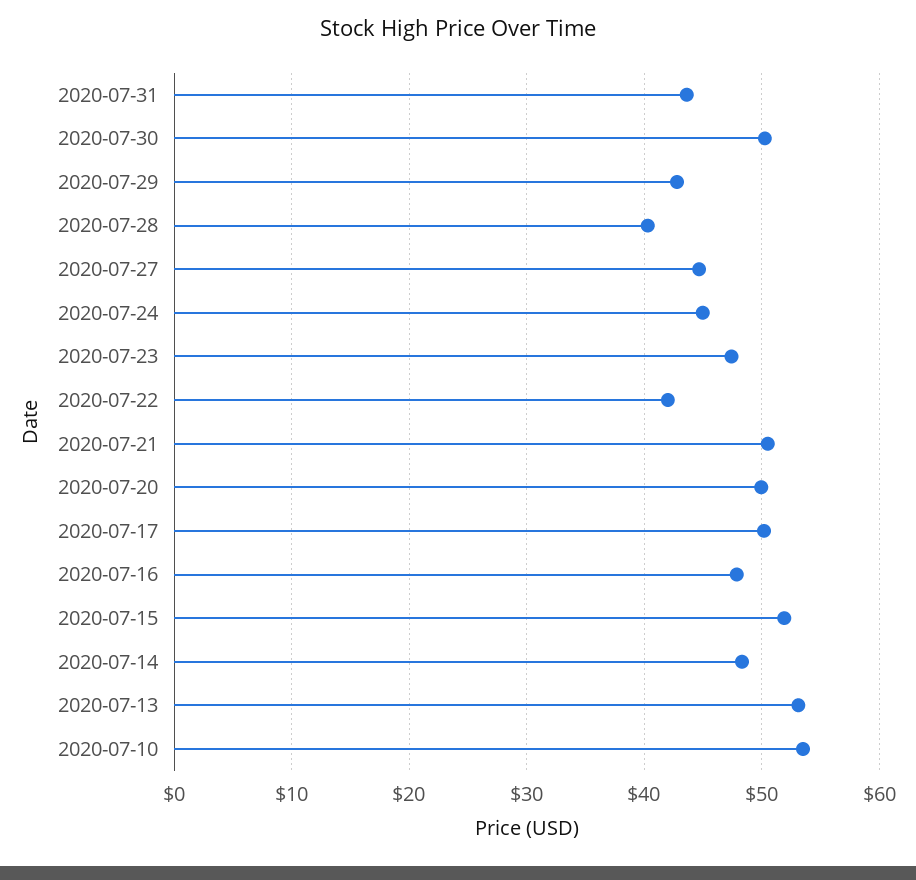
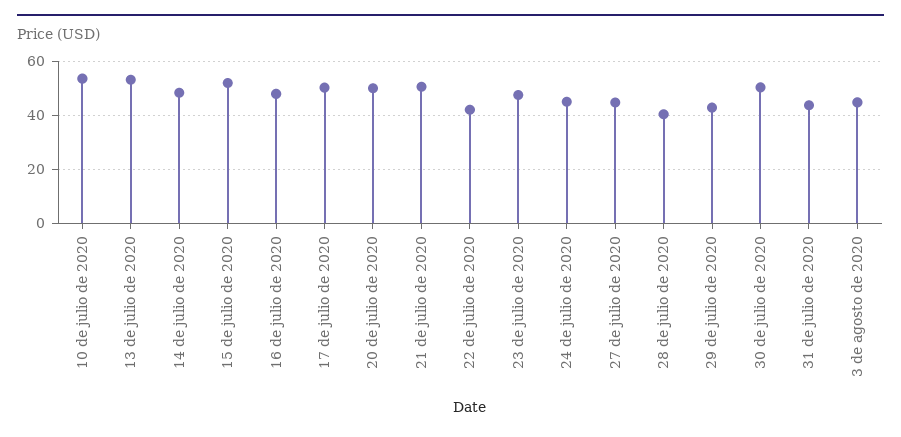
3 de agosto de 2020: none -> 45

